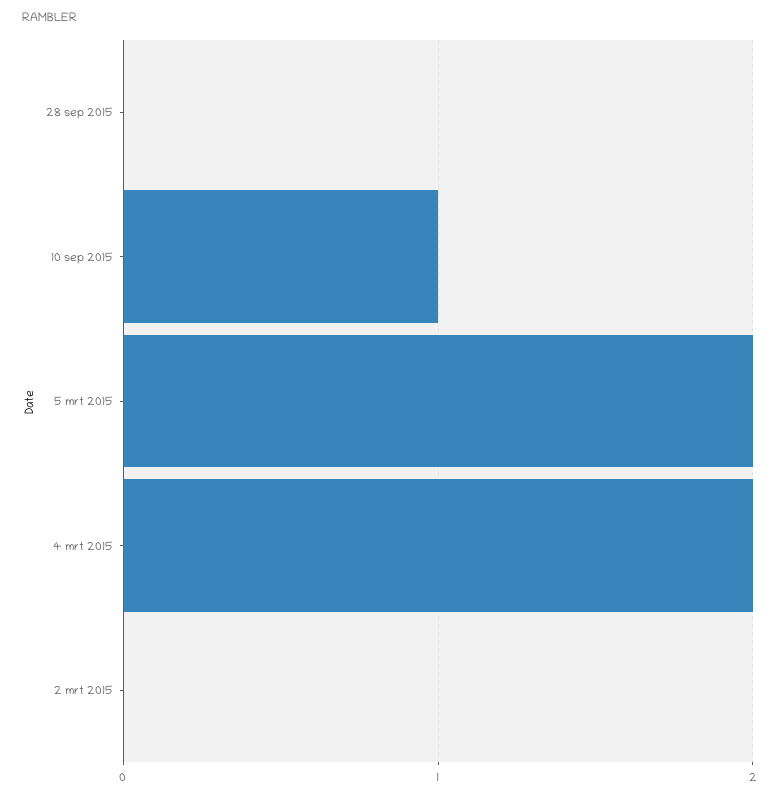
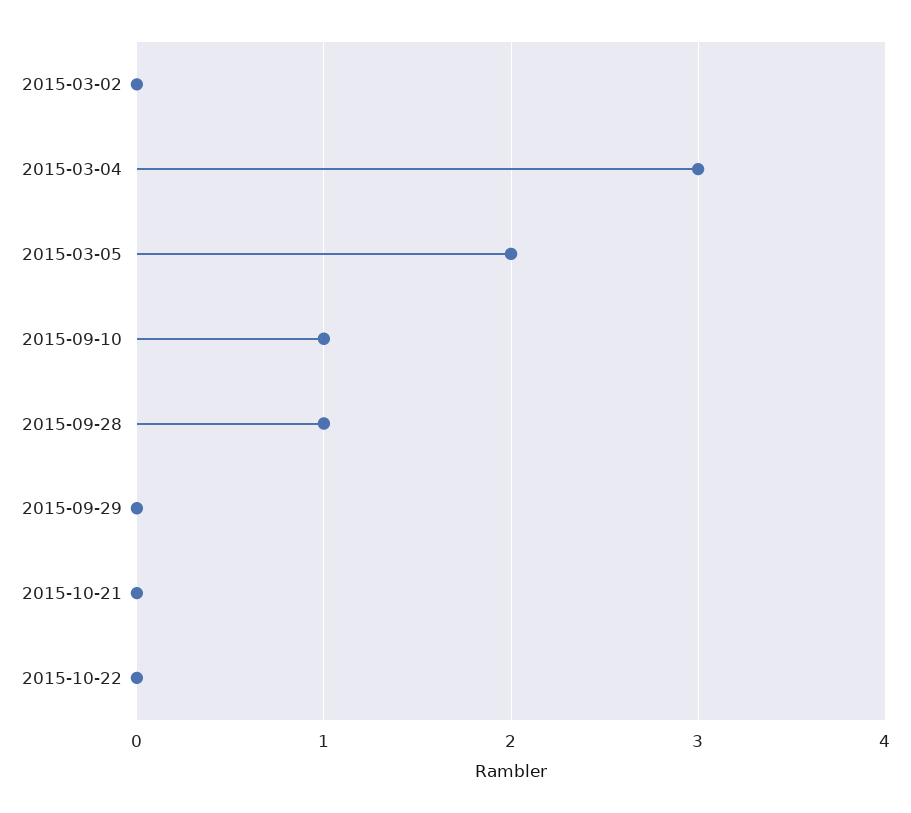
28 sep 2015: 0 -> 1
4 mrt 2015: 2 -> 3
2015-09-29: none -> 0
2015-10-21: none -> 0
2015-10-22: none -> 0

